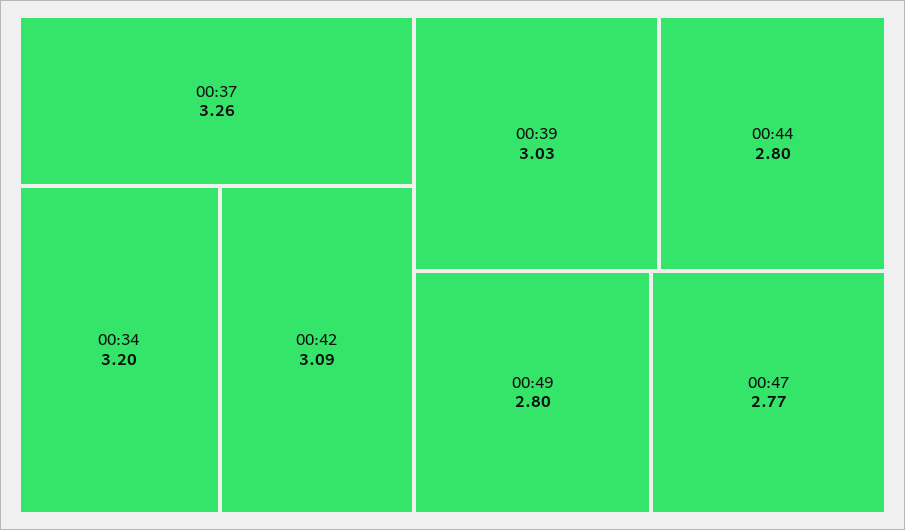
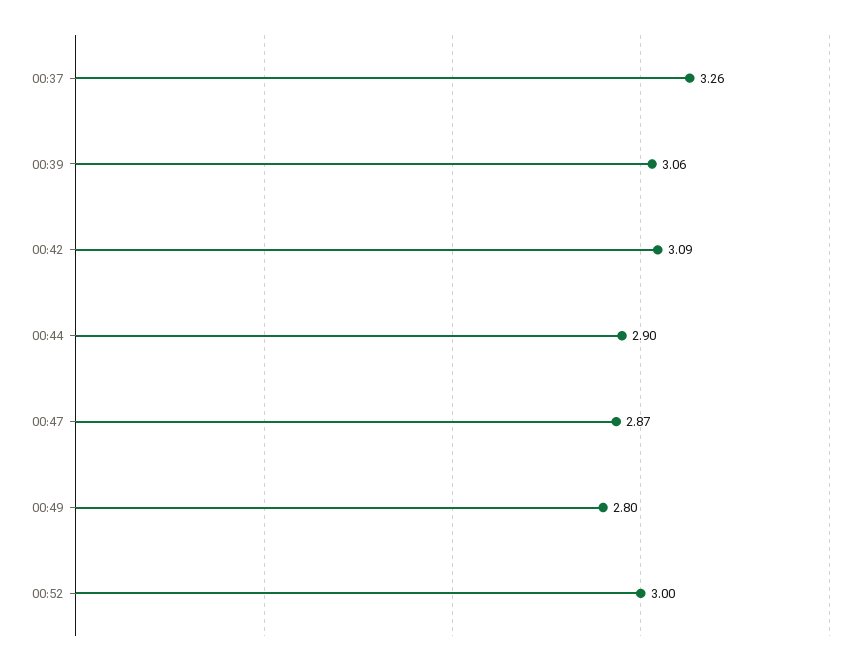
00:34: 3.2 -> none
00:39: 3.03 -> 3.06
00:44: 2.8 -> 2.9
00:47: 2.77 -> 2.87
00:52: none -> 3

